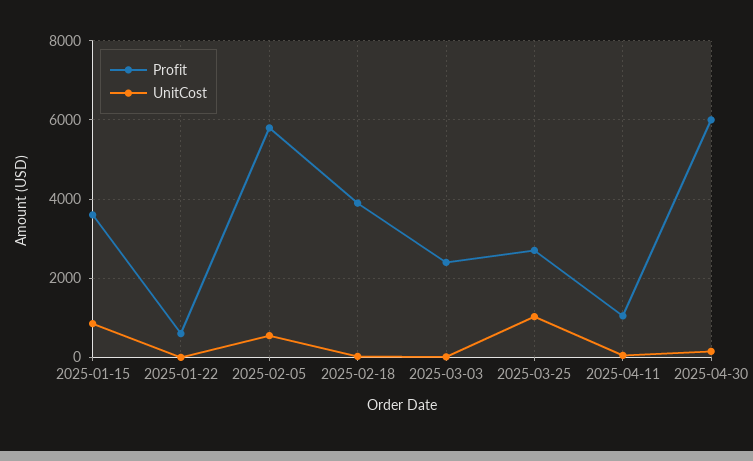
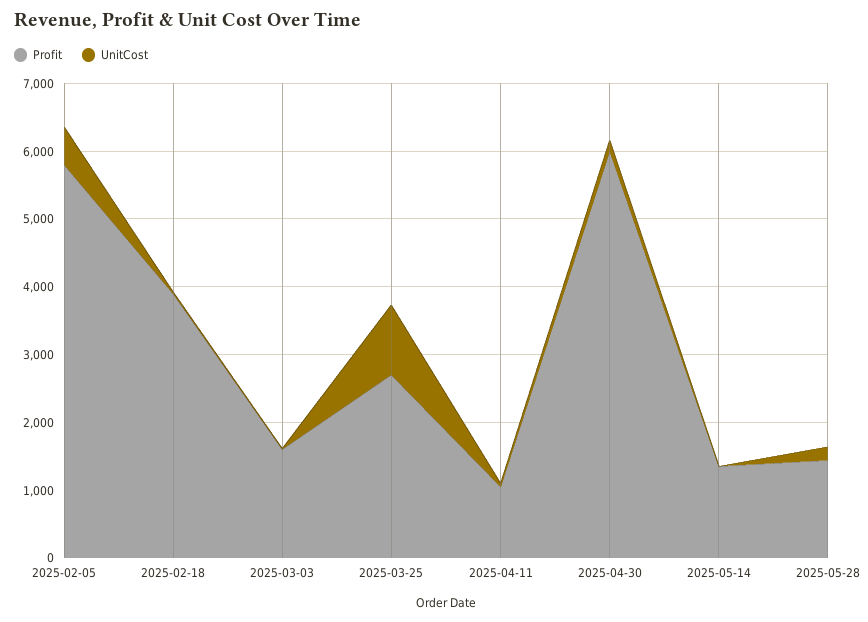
Profit, 2025-01-15: 3600 -> none
UnitCost, 2025-01-15: 800 -> none
Profit, 2025-01-22: 600 -> none
UnitCost, 2025-01-22: 0 -> none
Profit, 2025-03-03: 2400 -> 1600
Profit, 2025-05-14: none -> 1400
UnitCost, 2025-05-14: none -> 0
Profit, 2025-05-28: none -> 1400
UnitCost, 2025-05-28: none -> 200

